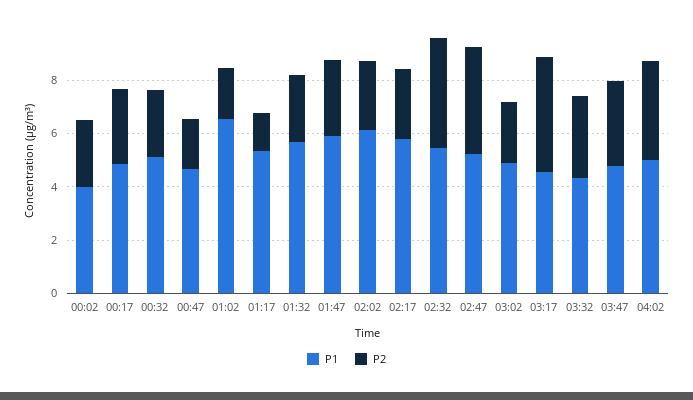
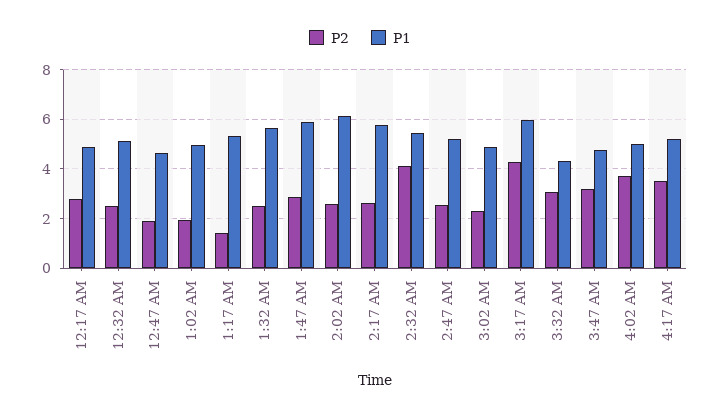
P1, 00:02: 4 -> none
P2, 00:02: 2.5 -> none
P1, 01:02: 6.5 -> 5
P2, 02:47: 4 -> 2.5
P1, 03:17: 4.5 -> 6
P2, 4:17 AM: none -> 3.5
P1, 4:17 AM: none -> 5.25

